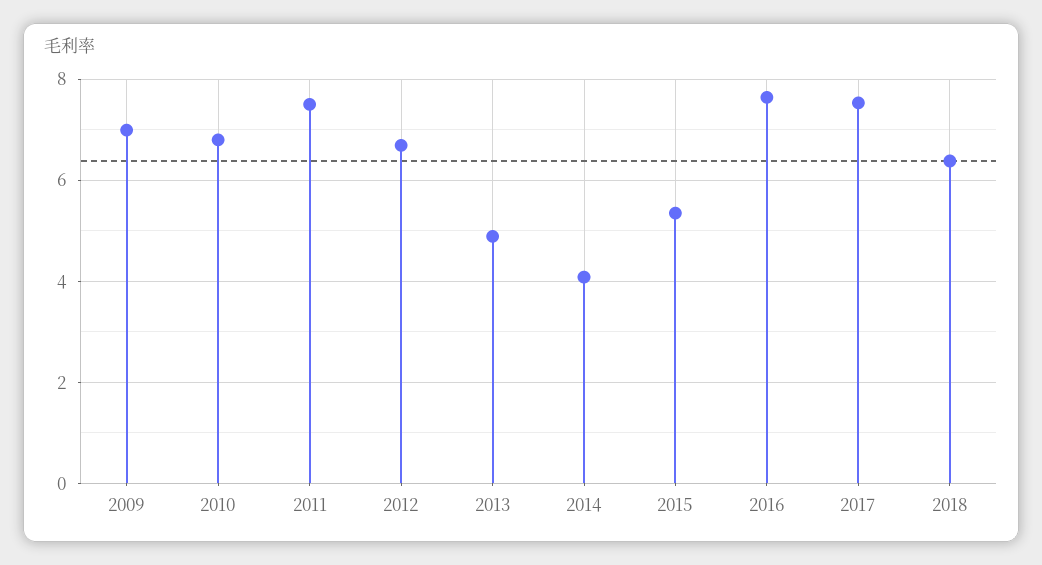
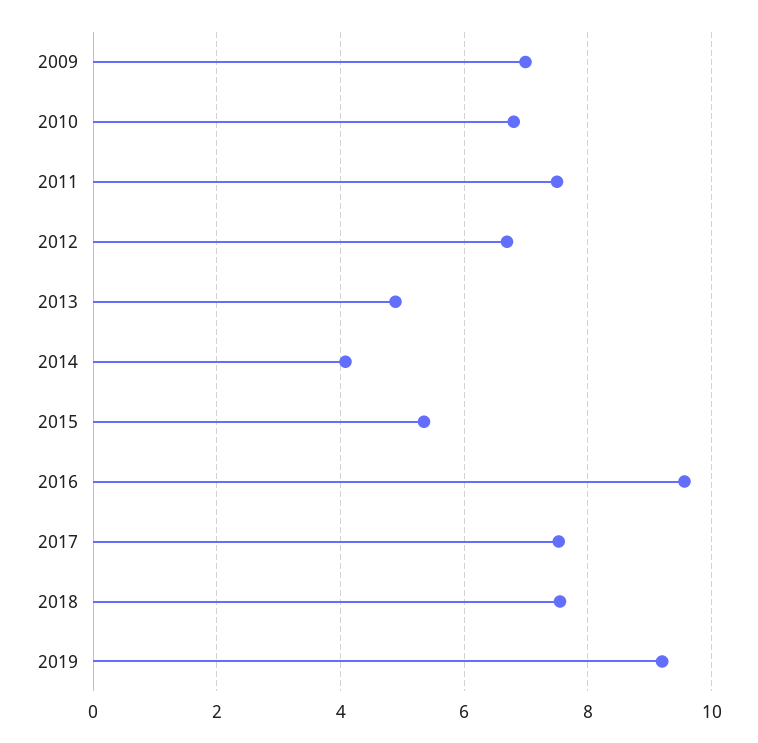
2016: 7.6 -> 9.6
2018: 6.4 -> 7.6
2019: none -> 9.2

